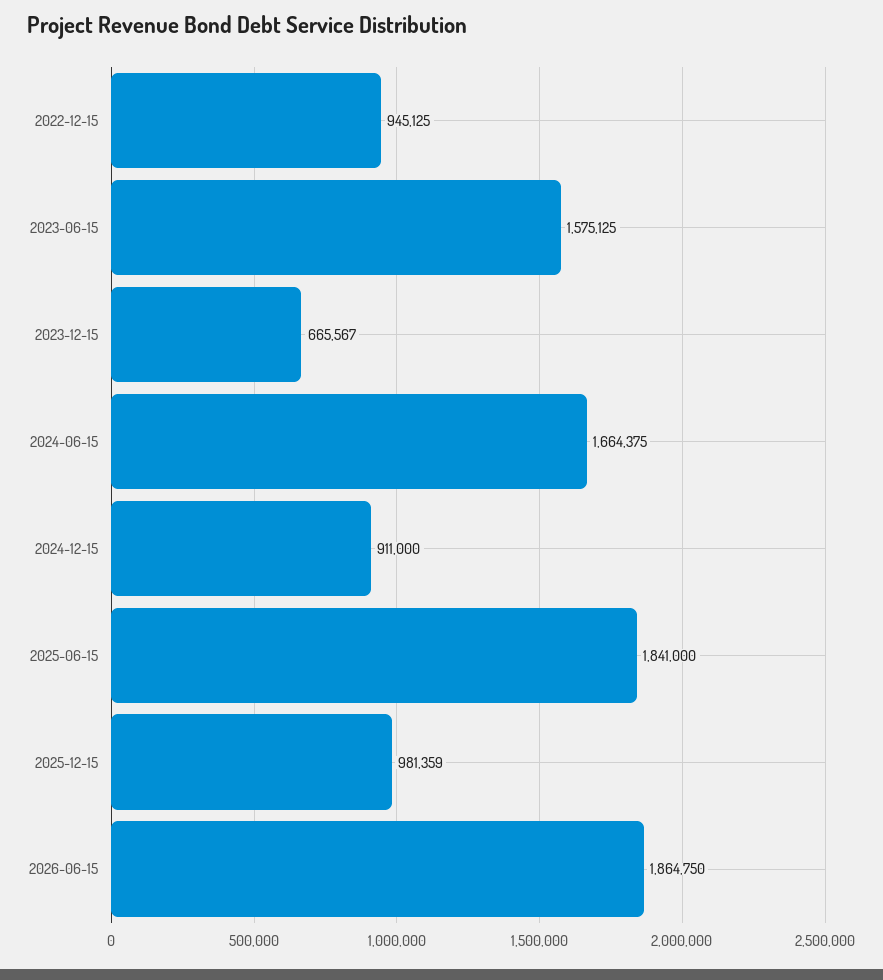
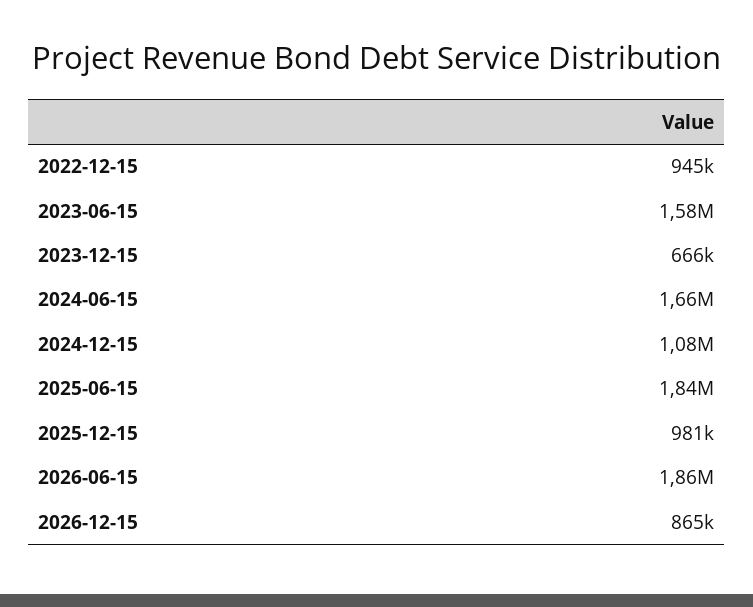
2024-12-15: 911000 -> 1080000
2026-12-15: none -> 865000

